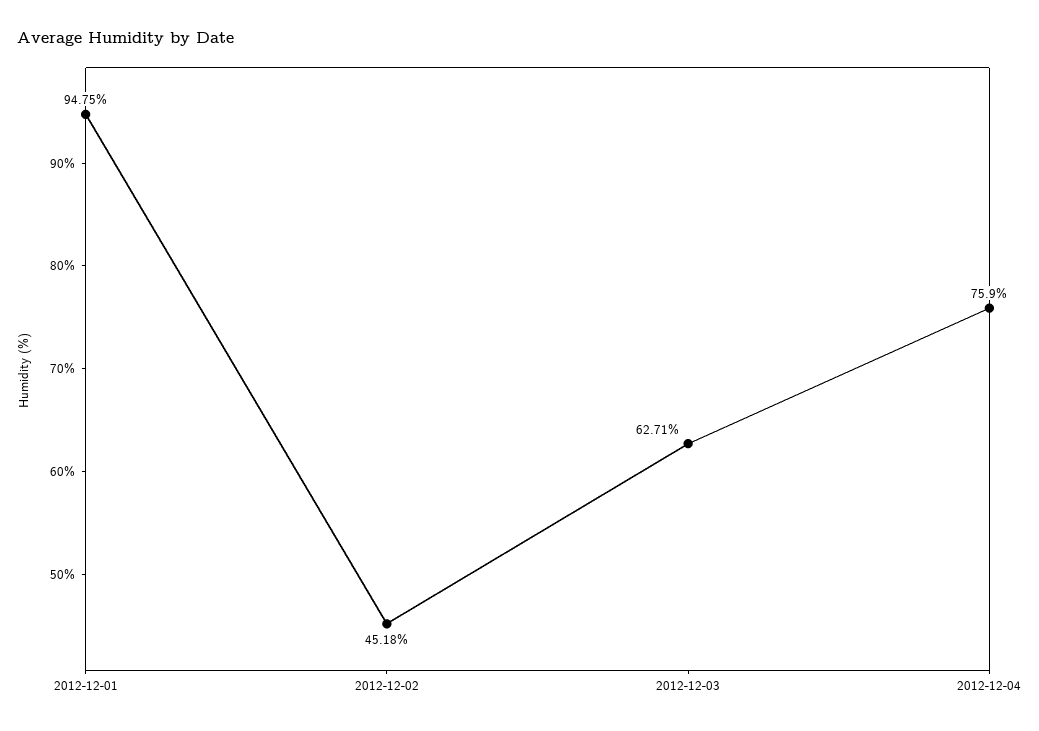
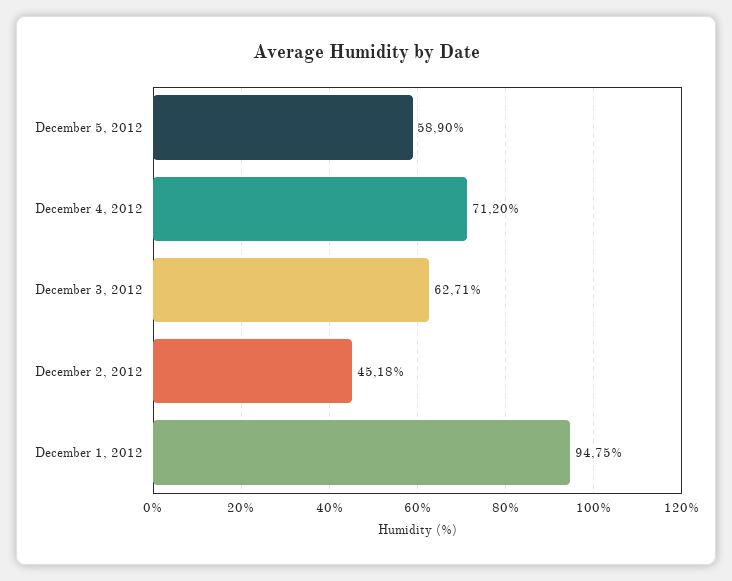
2012-12-04: 75.9 -> 71.2
December 5, 2012: none -> 58.9

